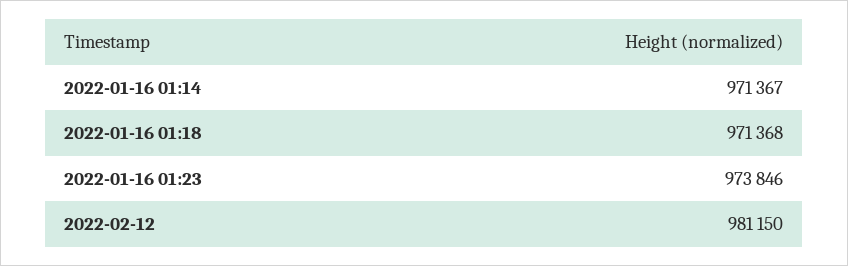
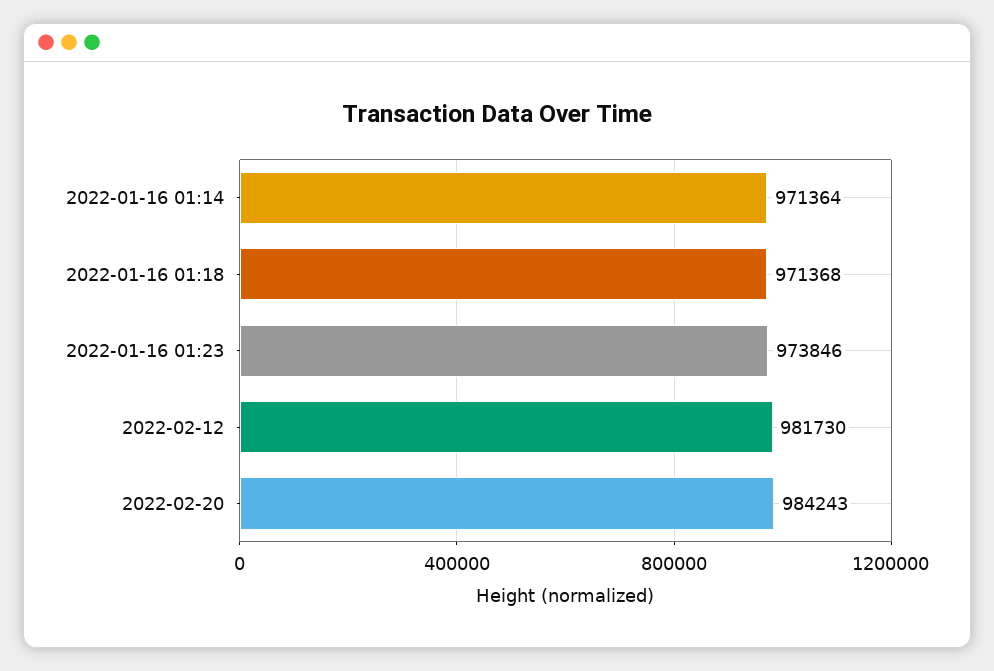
2022-01-16 01:14: 971367 -> 971364
2022-02-12: 981150 -> 981730
2022-02-20: none -> 984243

